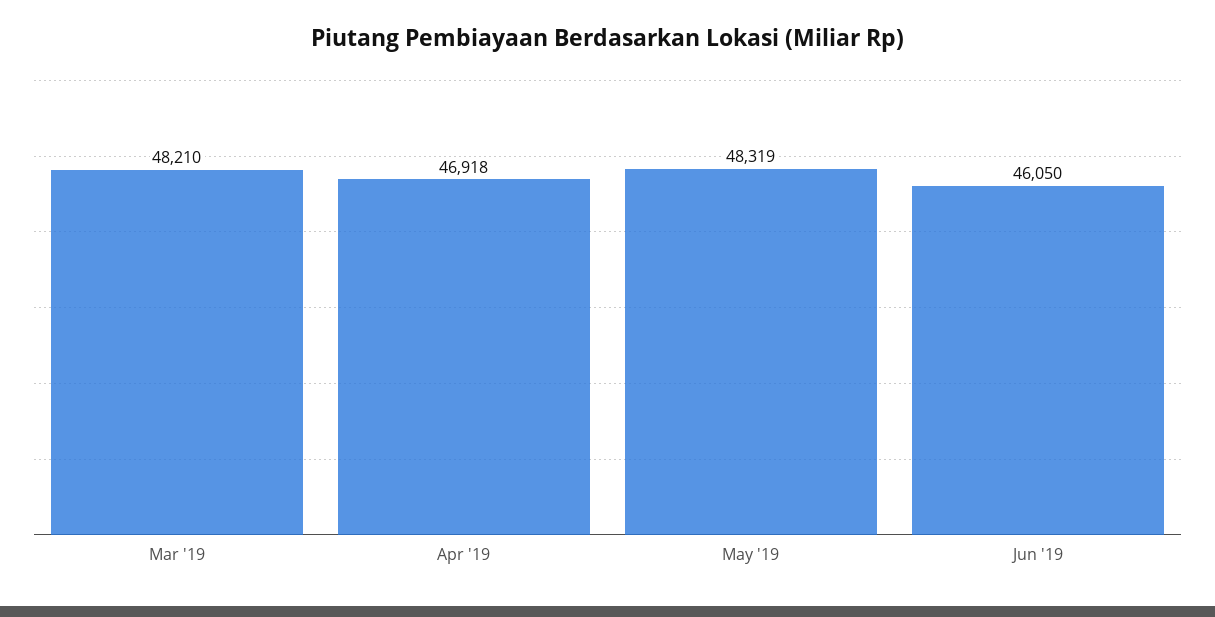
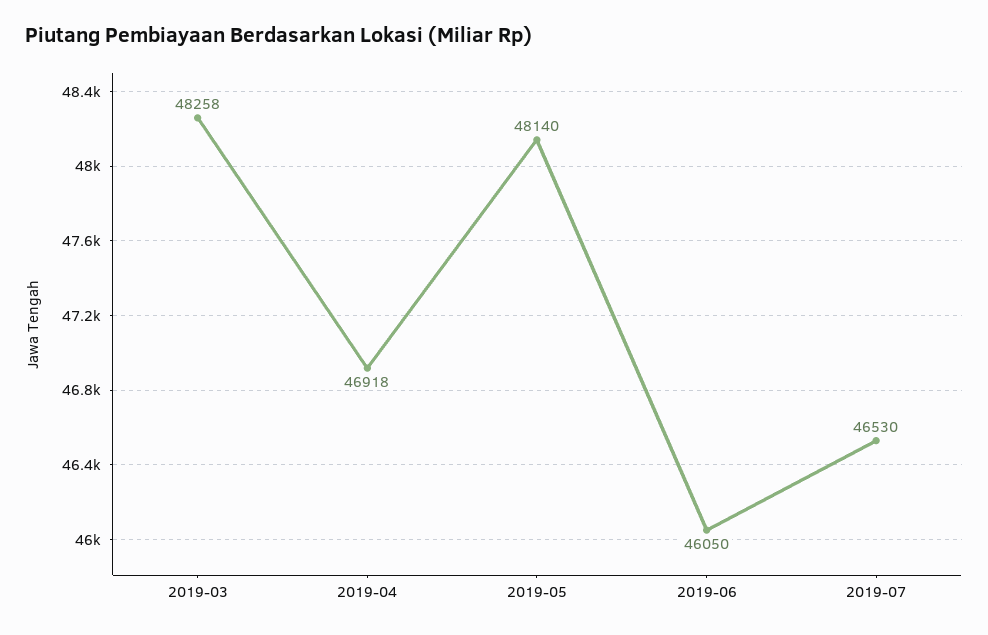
Mar '19: 48210 -> 48258
May '19: 48319 -> 48140
2019-07: none -> 46530

